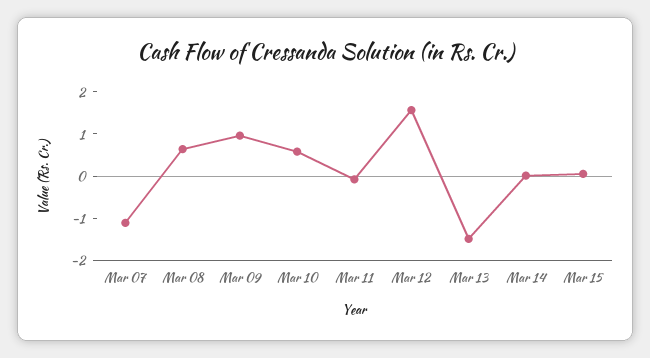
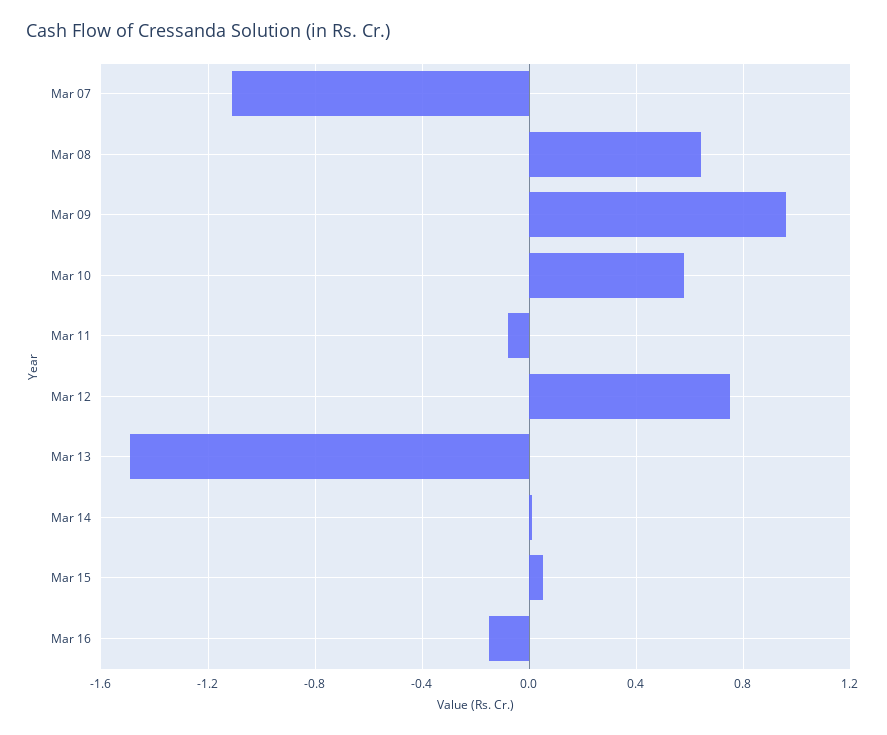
Mar 12: 1.6 -> 0.75
Mar 16: none -> -0.15

